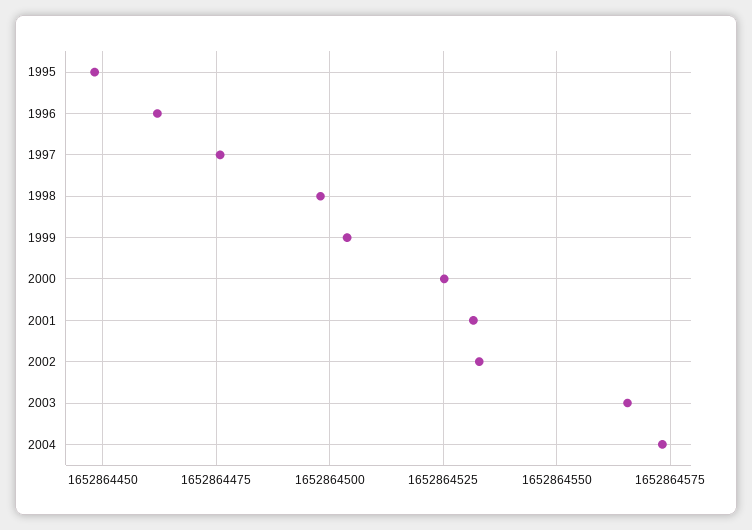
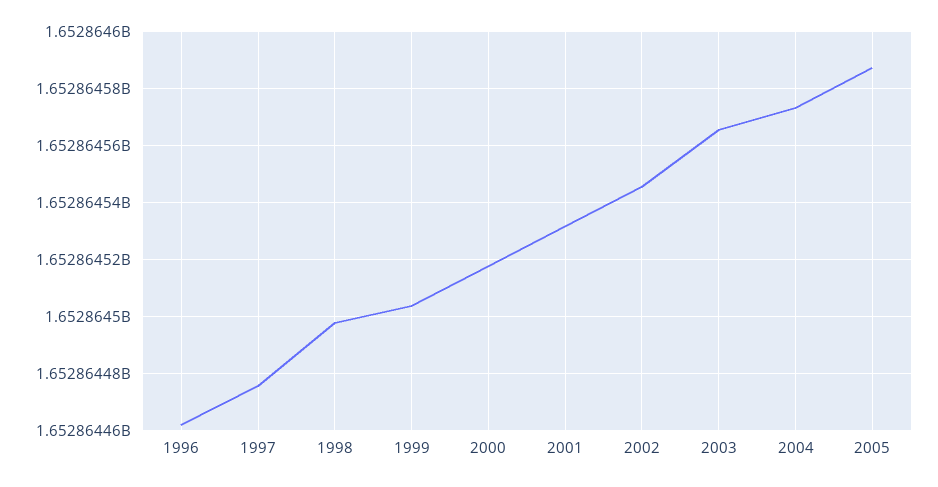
1995: 1652864447.5 -> none
2000: 1652864525 -> 1652864517.5
2002: 1652864532.5 -> 1652864545
2005: none -> 1652864587.5

